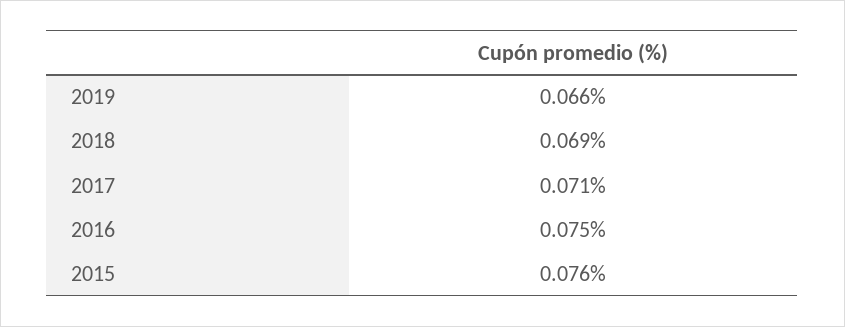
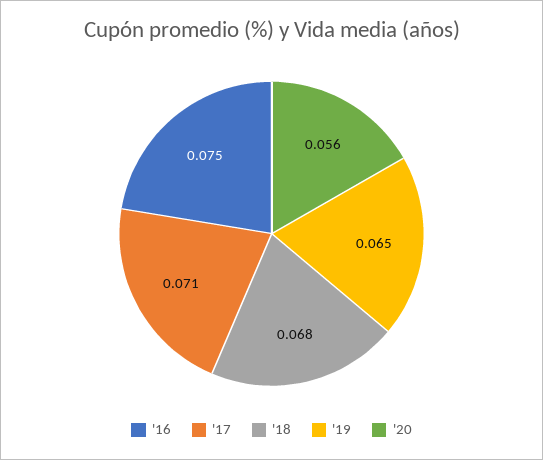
2019: 0.066 -> 0.065
2018: 0.069 -> 0.068
2015: 0.076 -> none
'20: none -> 0.056

